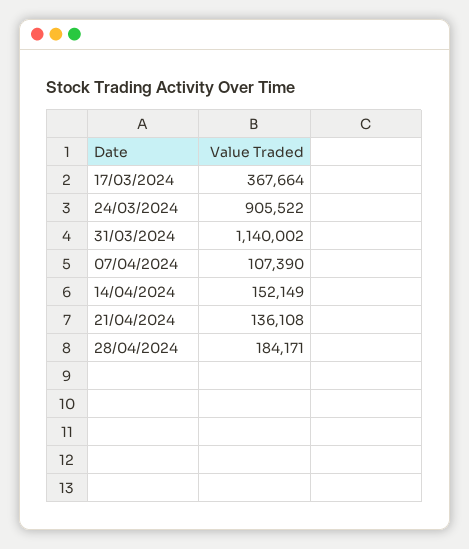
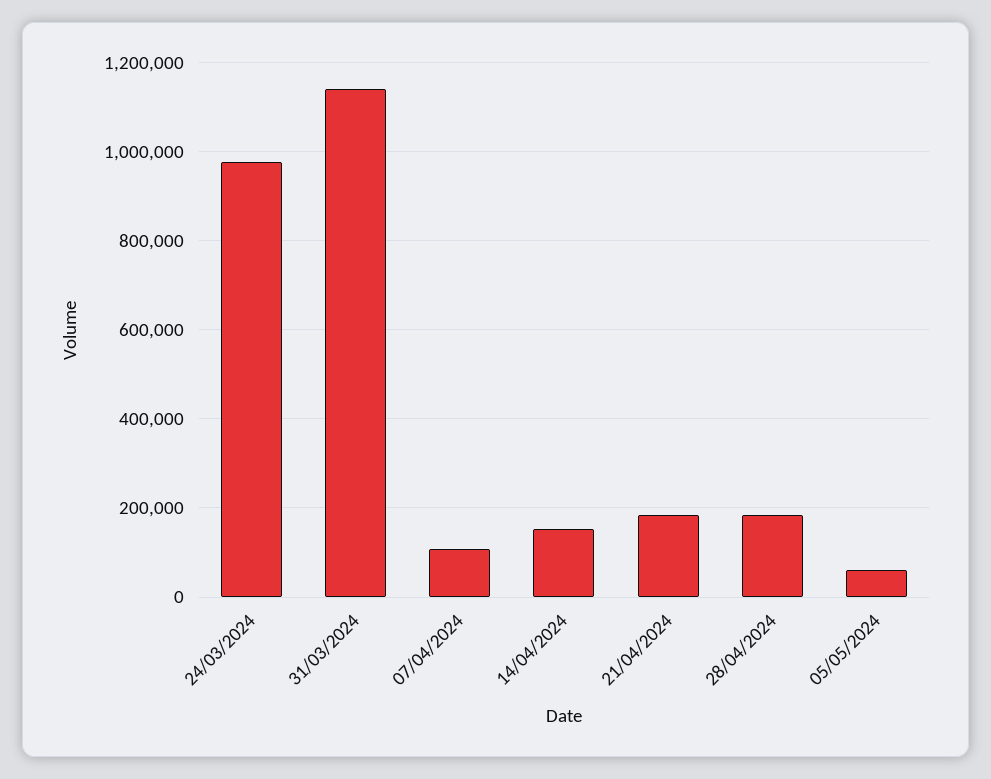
17/03/2024: 367664 -> none
24/03/2024: 905522 -> 980000
21/04/2024: 136108 -> 180000
05/05/2024: none -> 60000

